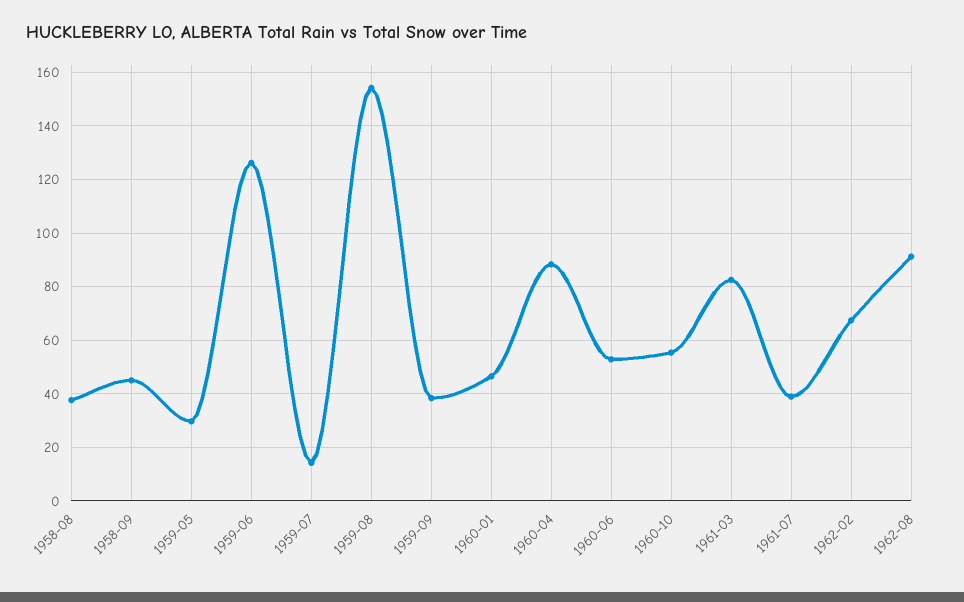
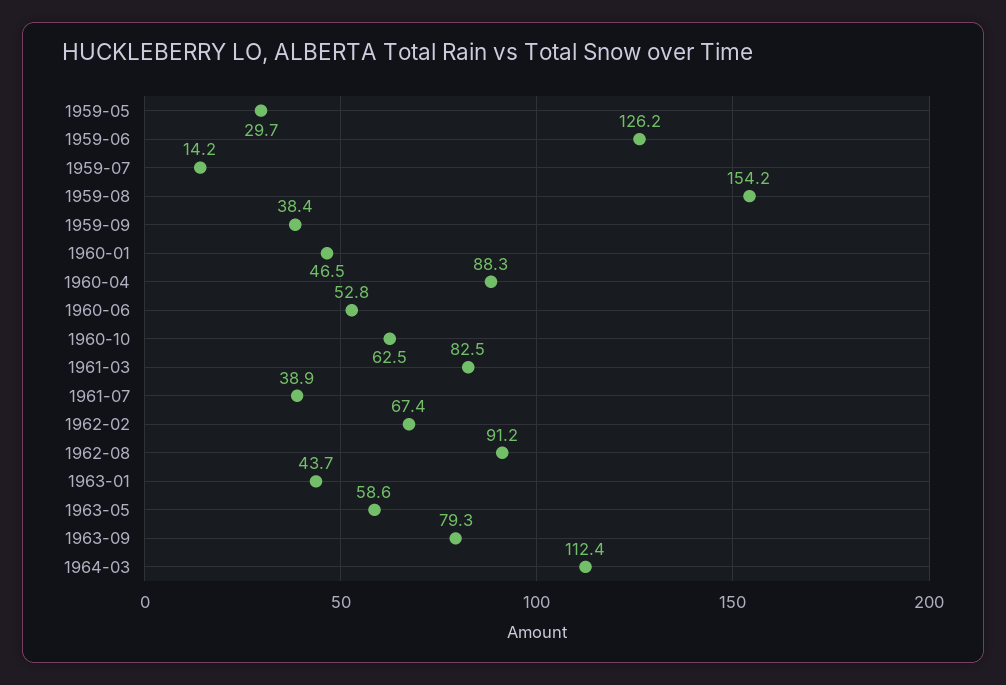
1958-08: 37.5 -> none
1958-09: 45 -> none
1960-10: 55 -> 62.5
1963-01: none -> 43.7
1963-05: none -> 58.6
1963-09: none -> 79.3
1964-03: none -> 112.4

